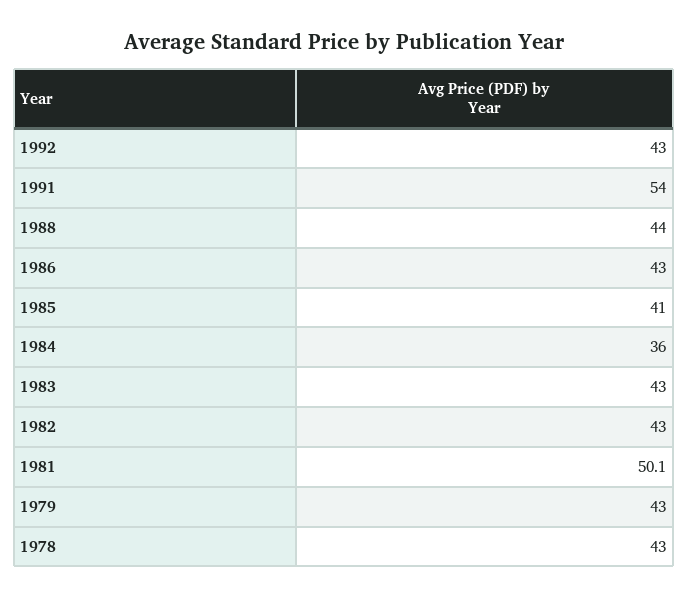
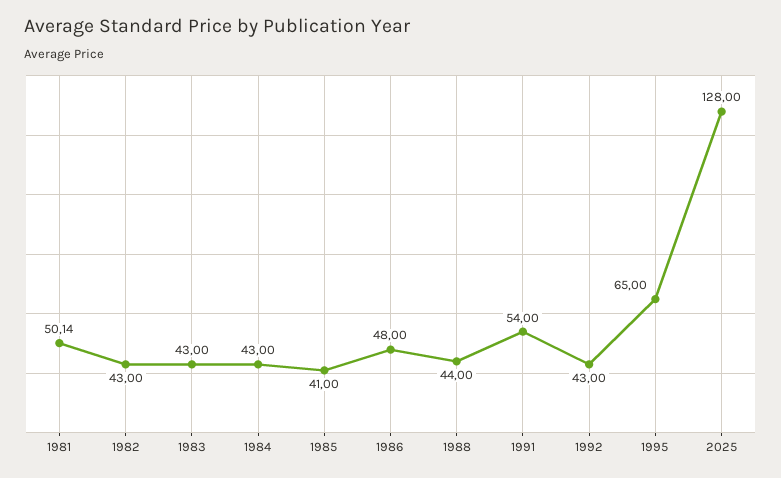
1986: 43 -> 48
1984: 36 -> 43
1979: 43 -> none
1978: 43 -> none
1995: none -> 65
2025: none -> 128

